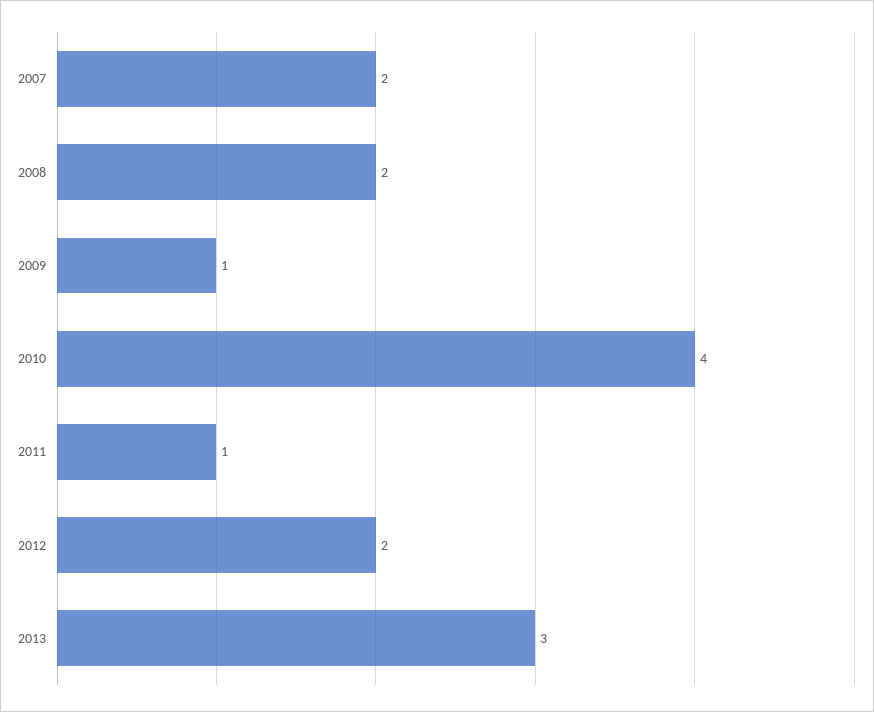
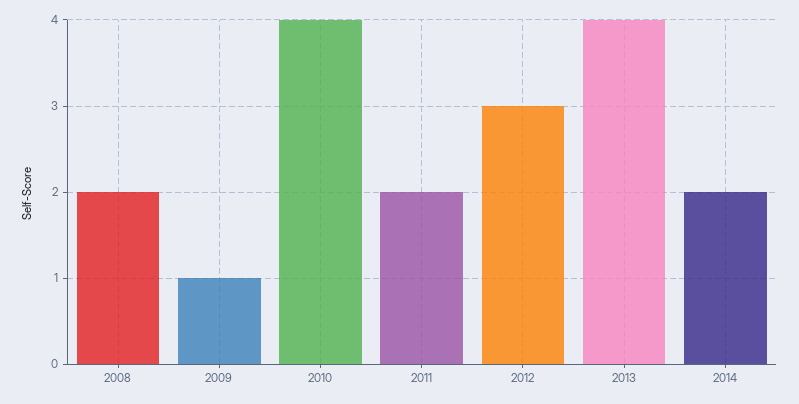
2007: 2 -> none
2011: 1 -> 2
2012: 2 -> 3
2013: 3 -> 4
2014: none -> 2

